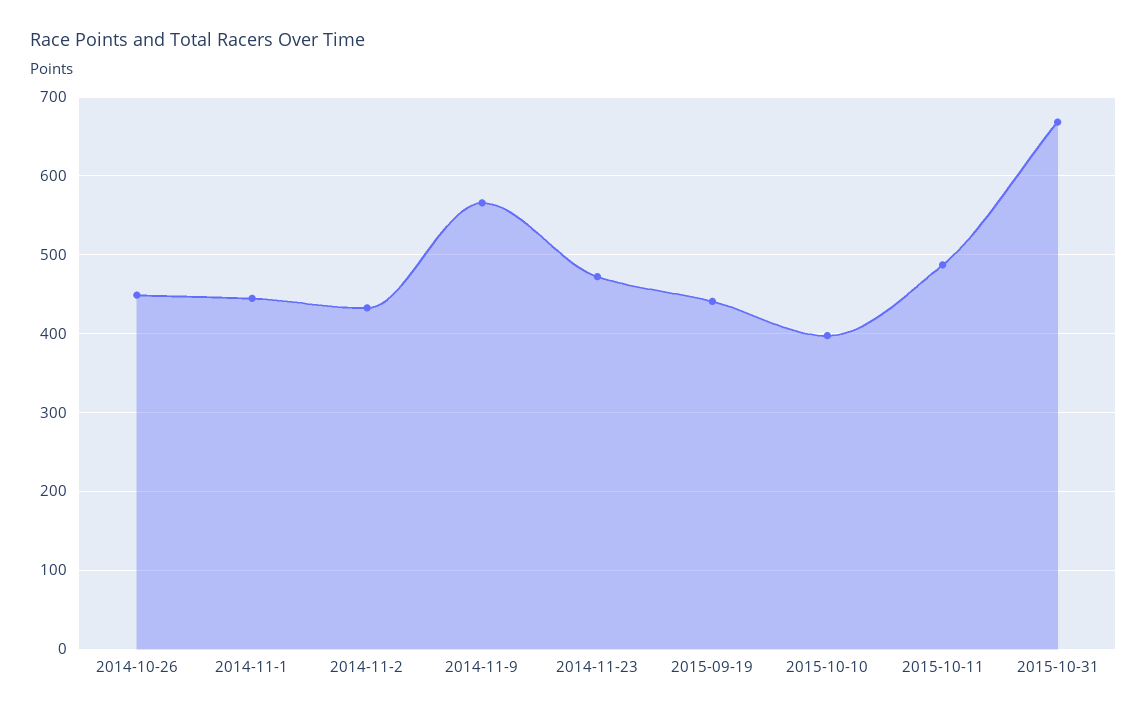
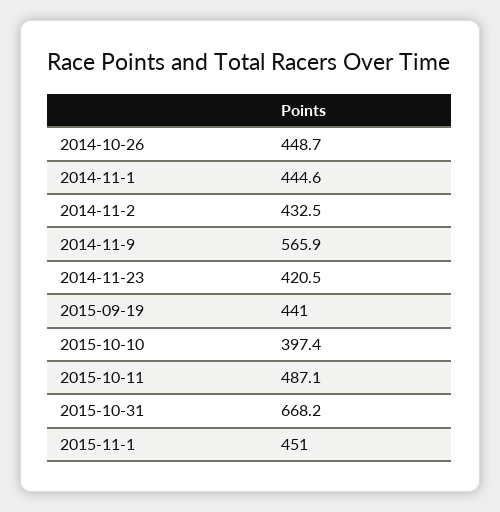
2014-11-23: 470 -> 420.5
2015-11-1: none -> 451

